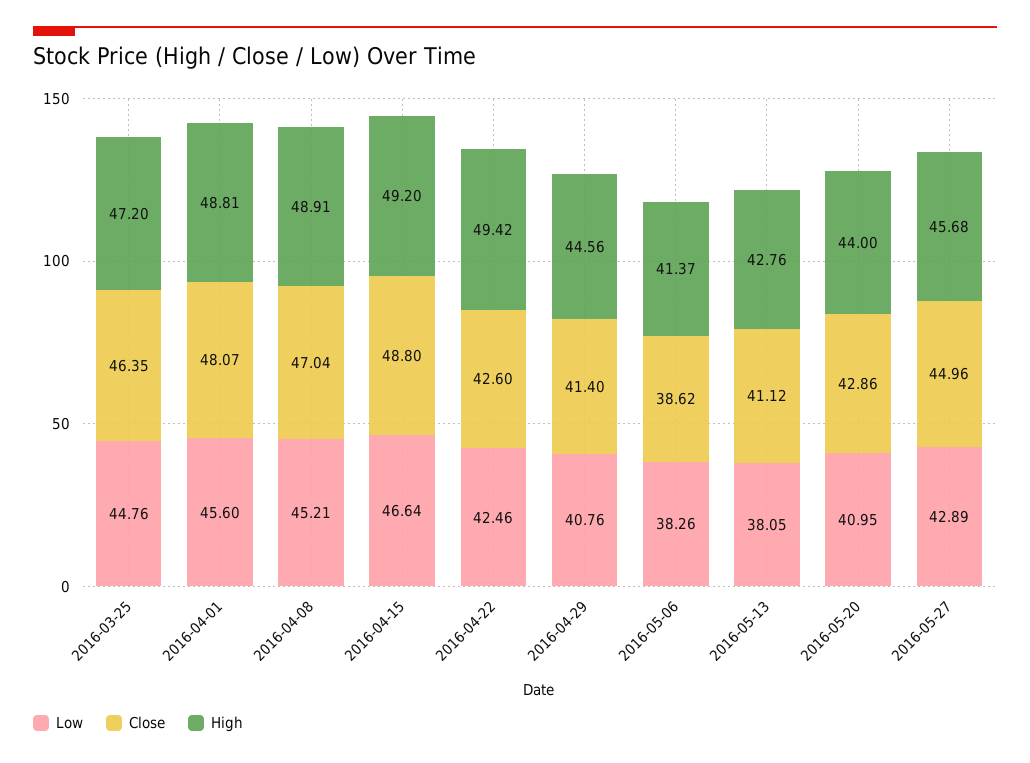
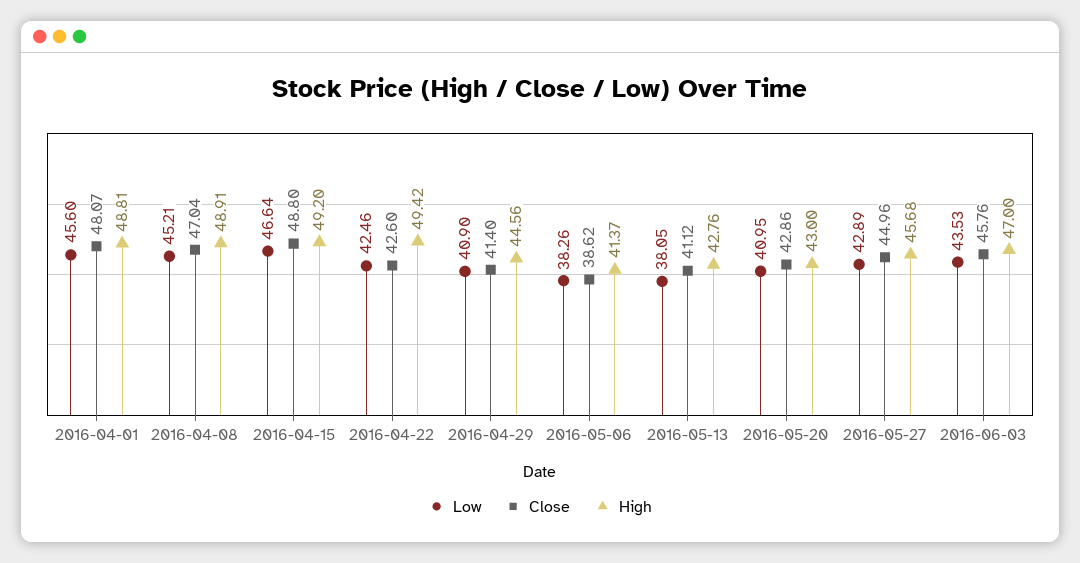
Low, 2016-03-25: 44.76 -> none
Close, 2016-03-25: 46.35 -> none
High, 2016-03-25: 47.2 -> none
Low, 2016-04-29: 40.76 -> 40.9
High, 2016-05-20: 44 -> 43
Low, 2016-06-03: none -> 43.53
Close, 2016-06-03: none -> 45.76
High, 2016-06-03: none -> 47

